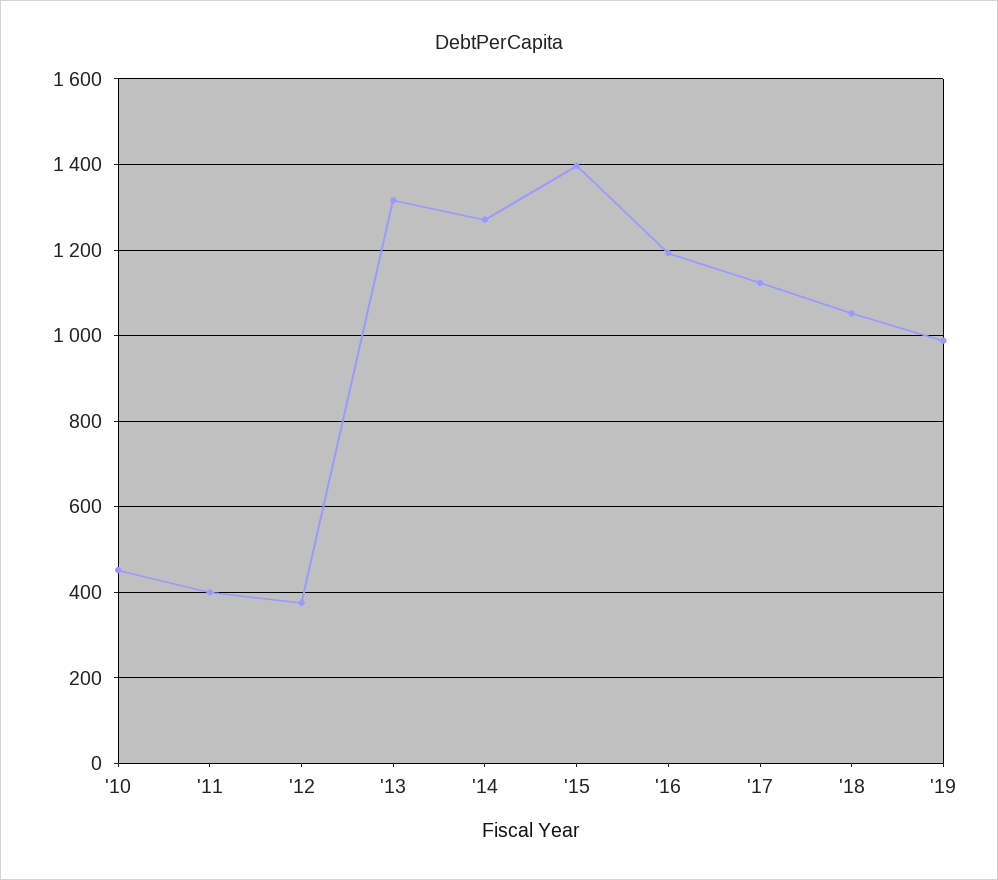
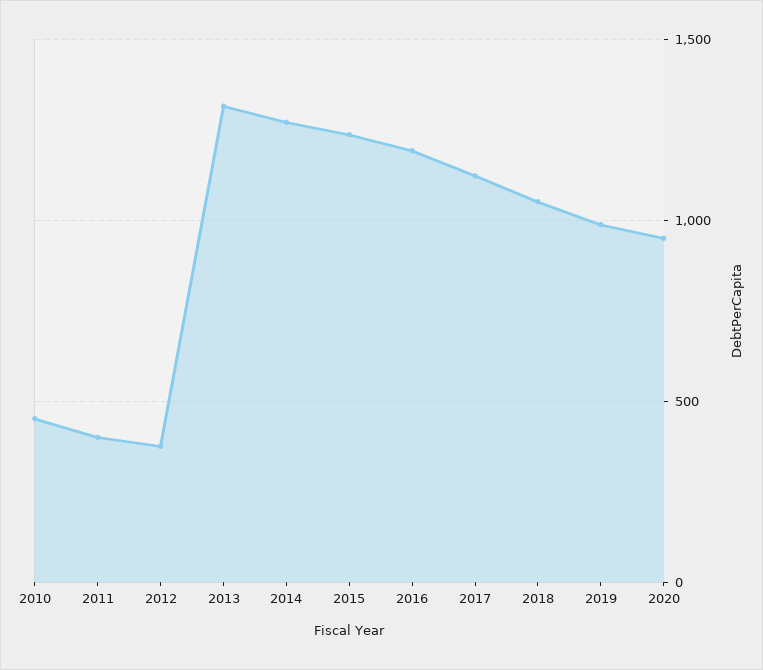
'15: 1400 -> 1250
2020: none -> 950

